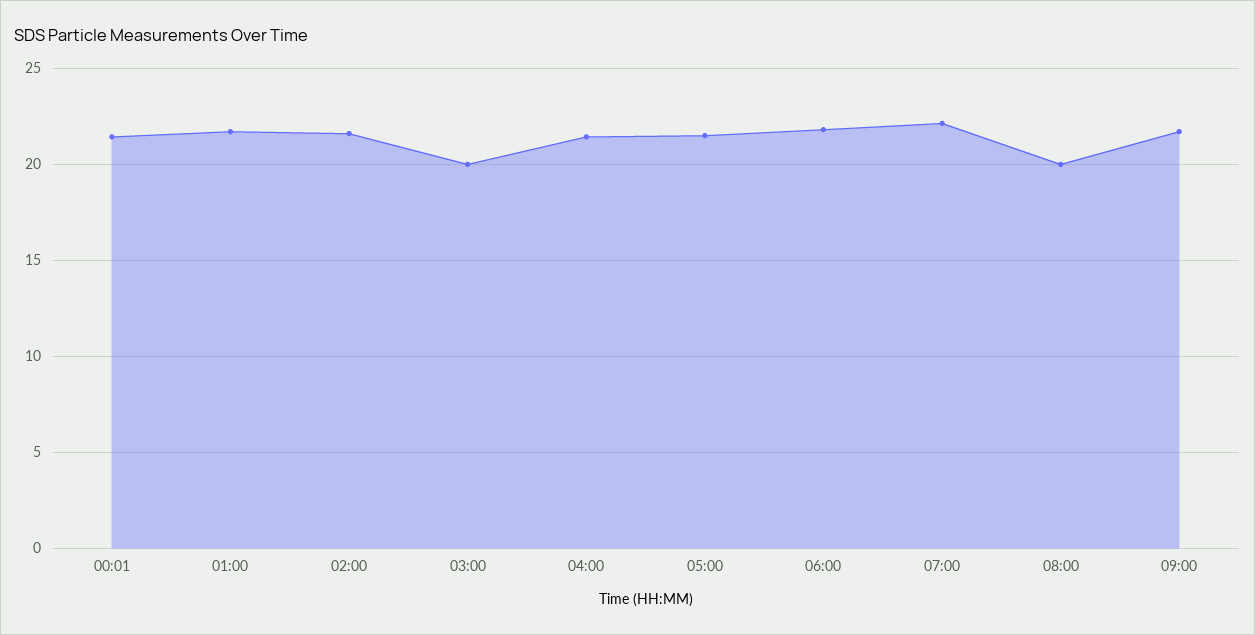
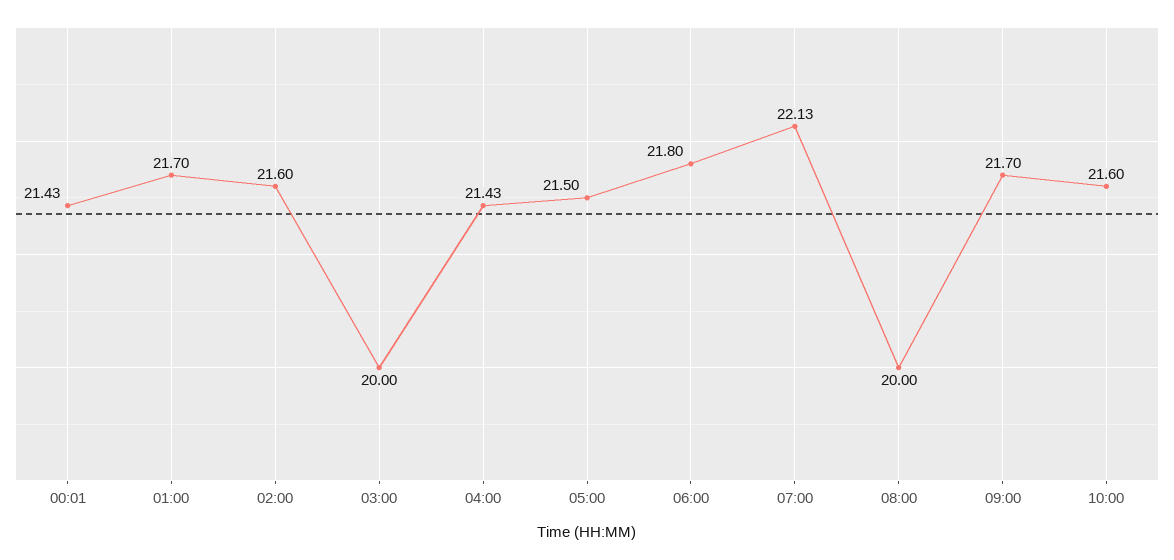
10:00: none -> 21.6

